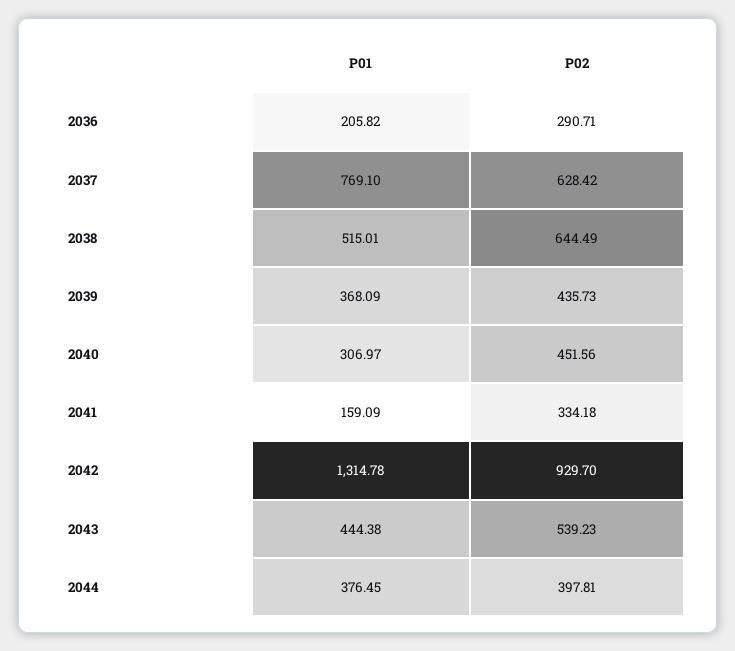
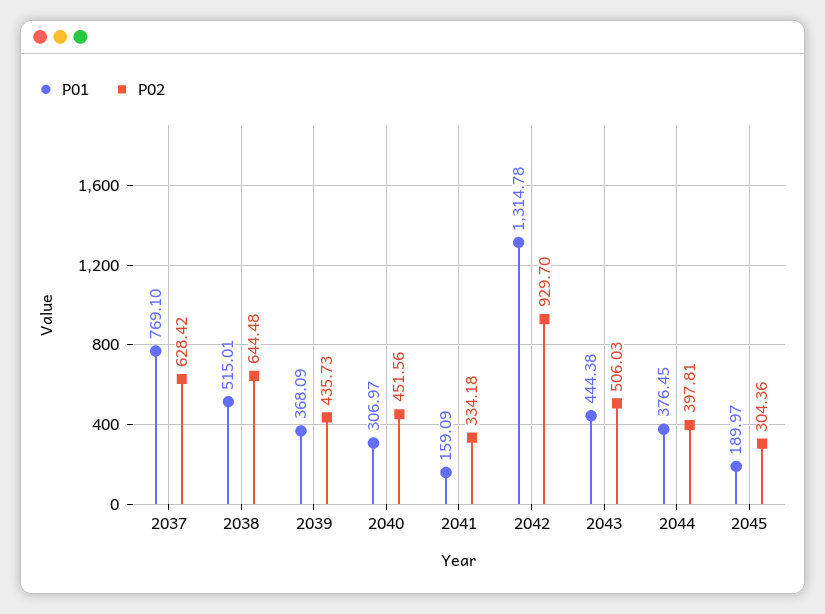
P01, 2036: 205.82 -> none
P02, 2036: 290.71 -> none
P02, 2038: 644.49 -> 644.48
P02, 2043: 539.23 -> 506.03
P01, 2045: none -> 189.97
P02, 2045: none -> 304.36

